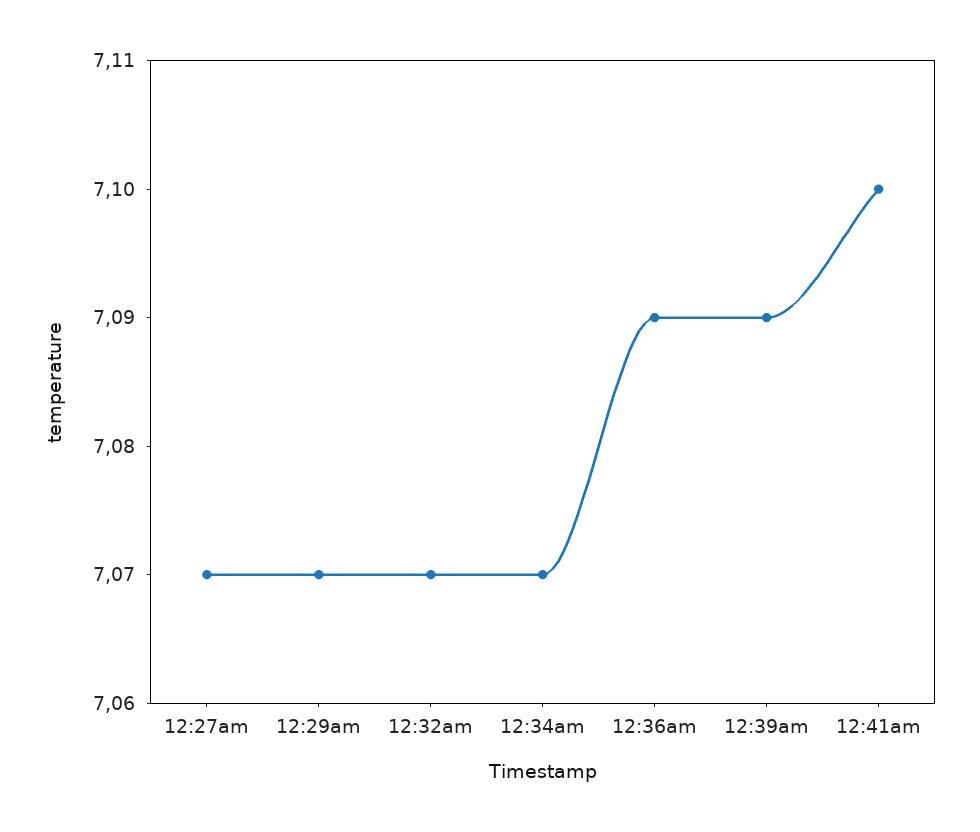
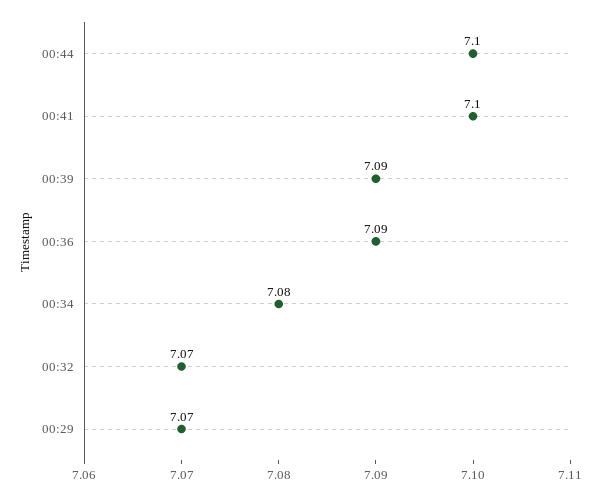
12:27am: 7.07 -> none
12:34am: 7.07 -> 7.08
00:44: none -> 7.1

